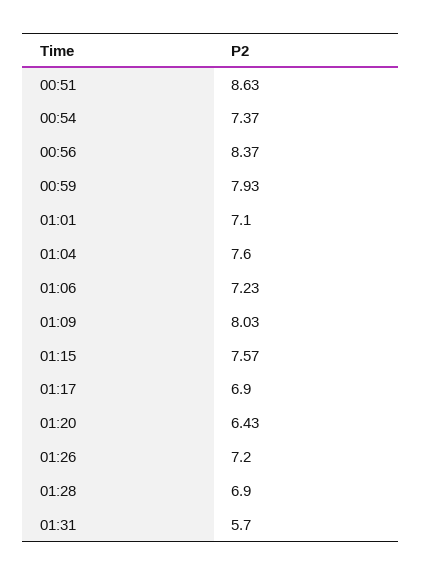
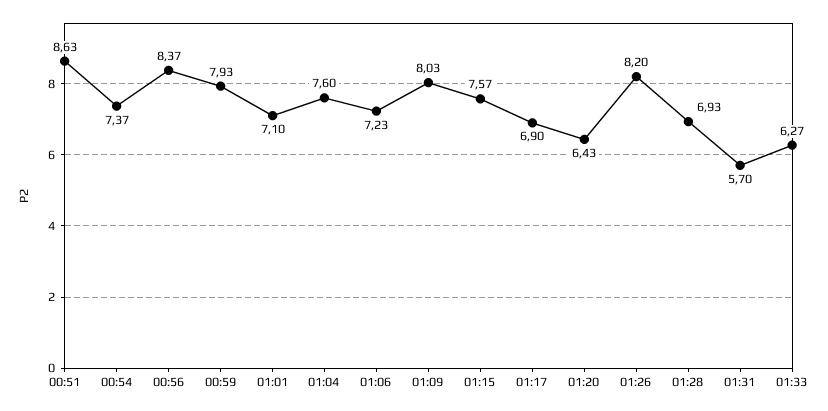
01:26: 7.2 -> 8.2
01:28: 6.9 -> 6.93
01:33: none -> 6.27

